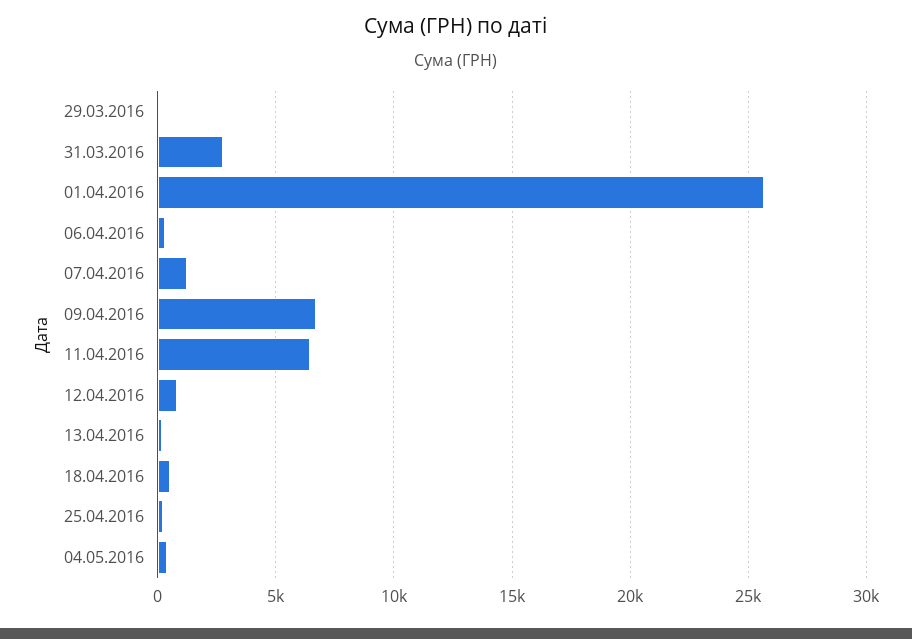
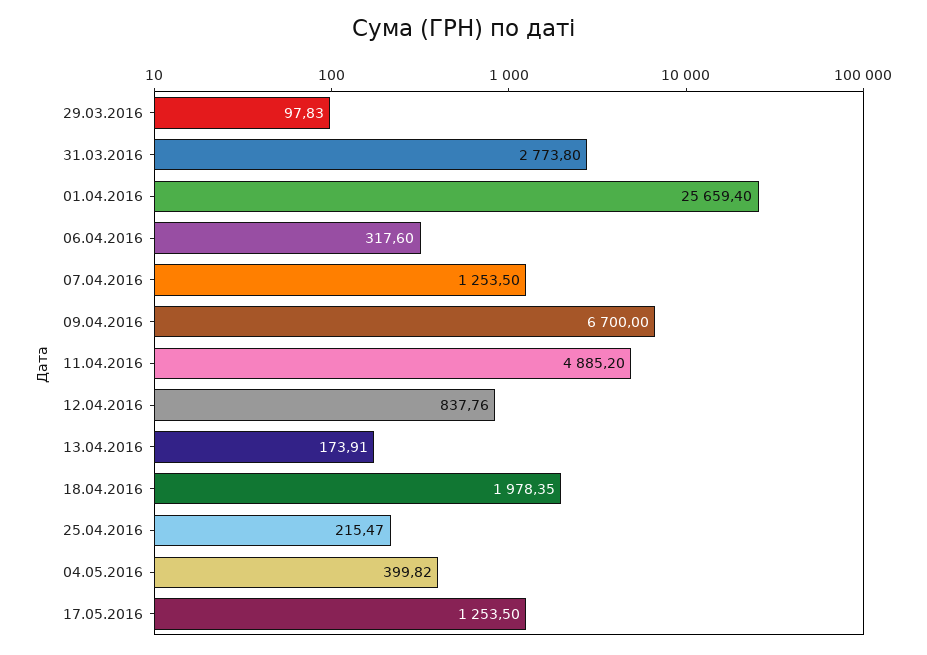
11.04.2016: 6500 -> 4885.2
18.04.2016: 500 -> 1978.35
17.05.2016: none -> 1253.5

